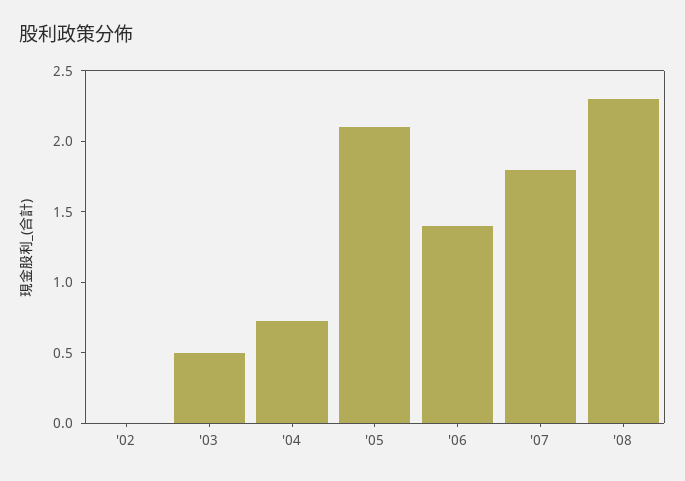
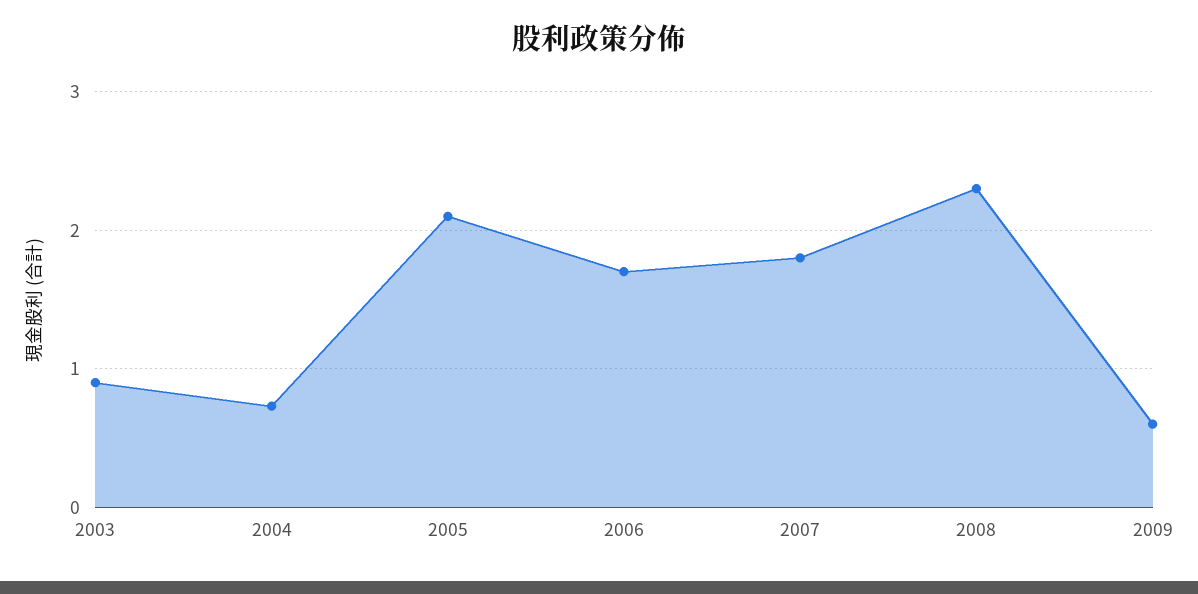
'02: 0 -> none
'03: 0.5 -> 0.9
'06: 1.4 -> 1.7
2009: none -> 0.6

